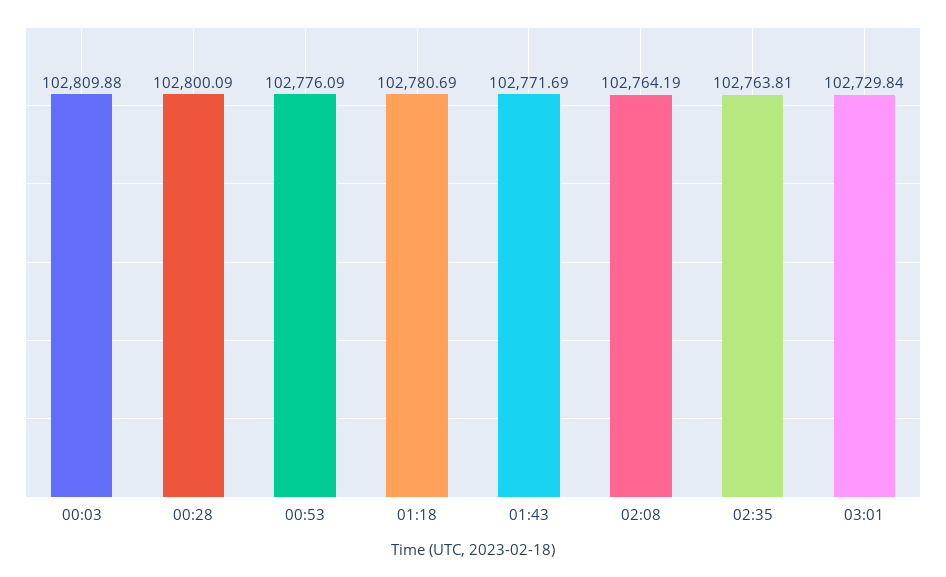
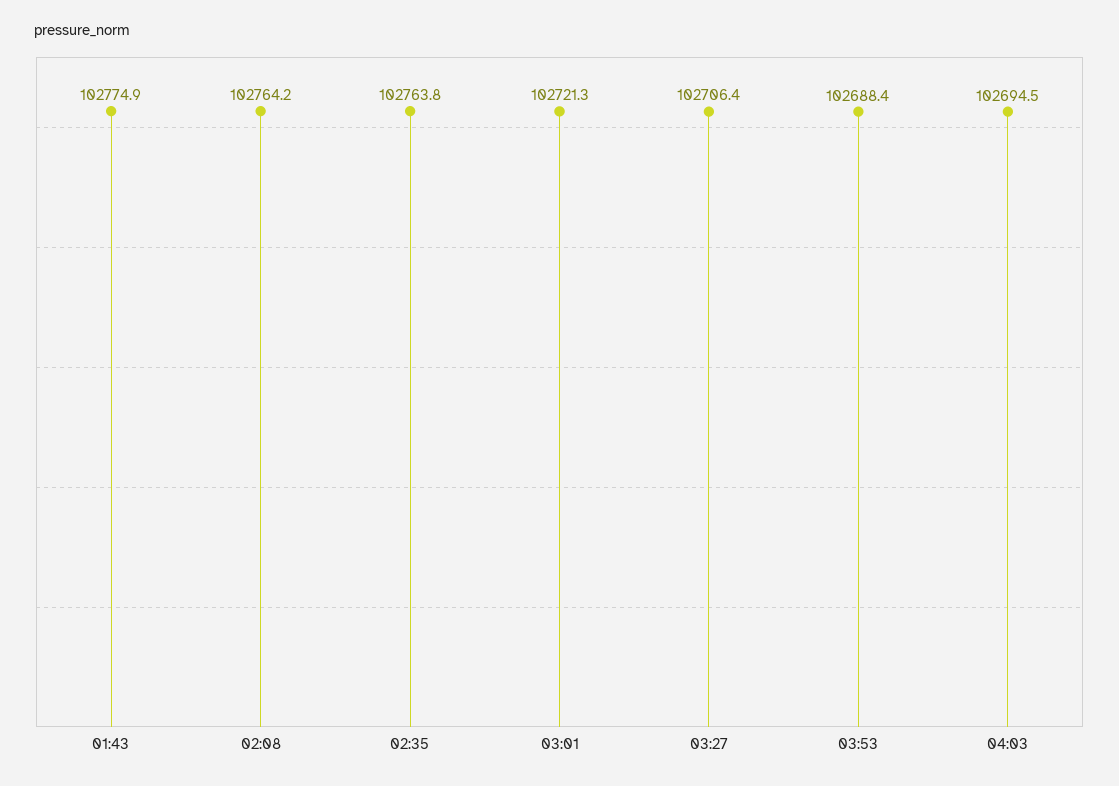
00:03: 102809.88 -> none
00:28: 102800.09 -> none
00:53: 102776.09 -> none
01:18: 102780.69 -> none
01:43: 102771.69 -> 102774.9
03:01: 102729.84 -> 102721.3
03:27: none -> 102706.4
03:53: none -> 102688.4
04:03: none -> 102694.5

